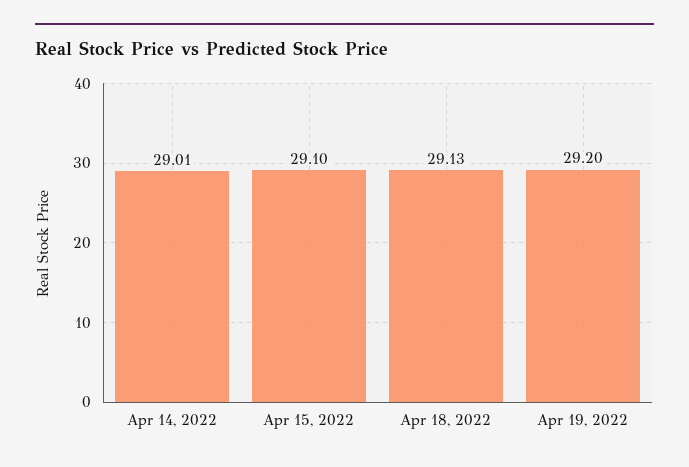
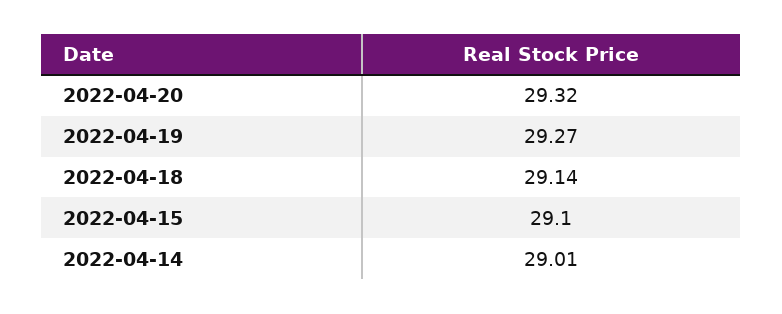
Apr 18, 2022: 29.13 -> 29.14
Apr 19, 2022: 29.2 -> 29.27
2022-04-20: none -> 29.32

